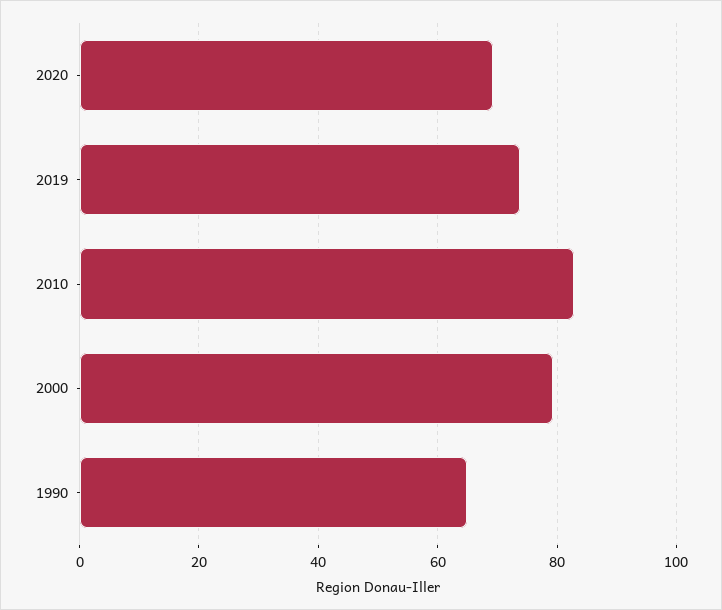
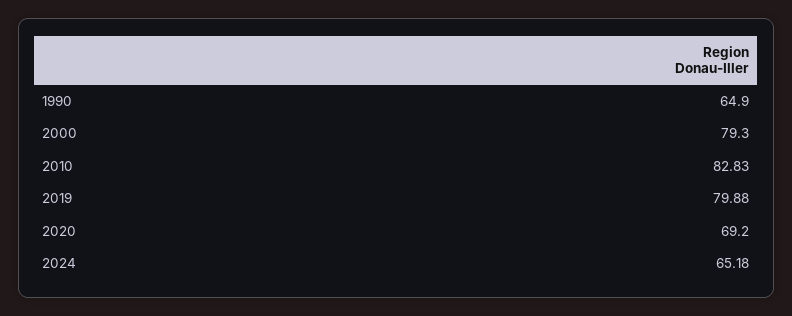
2019: 74 -> 79.88
2024: none -> 65.18

